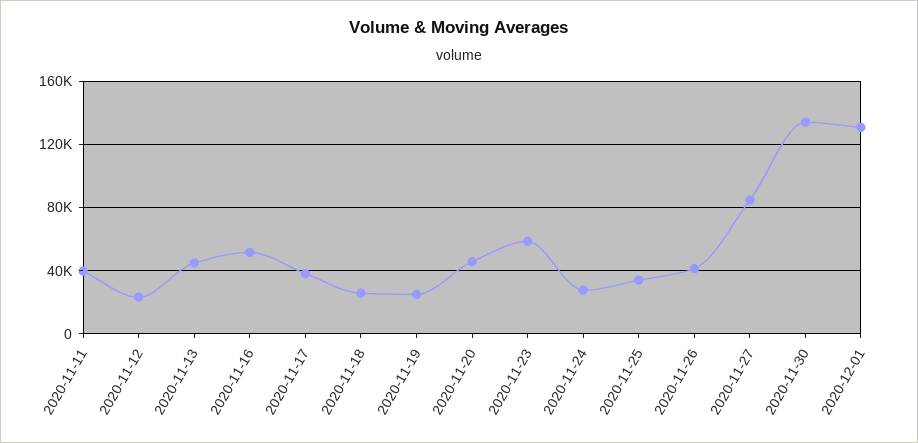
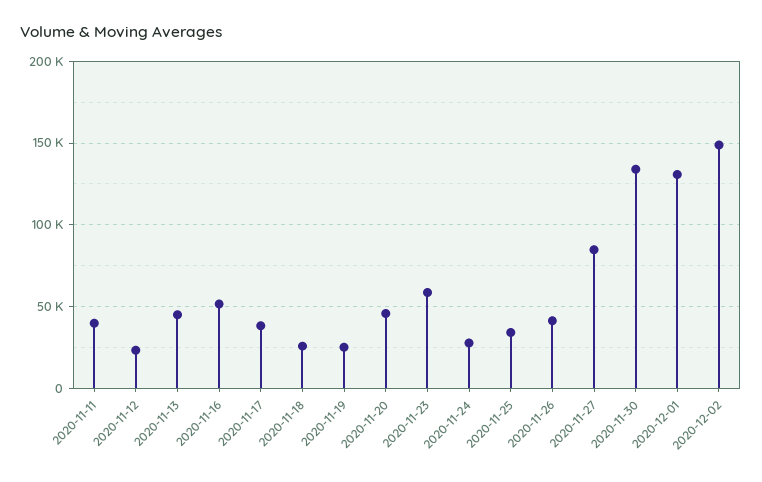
2020-12-02: none -> 150000

